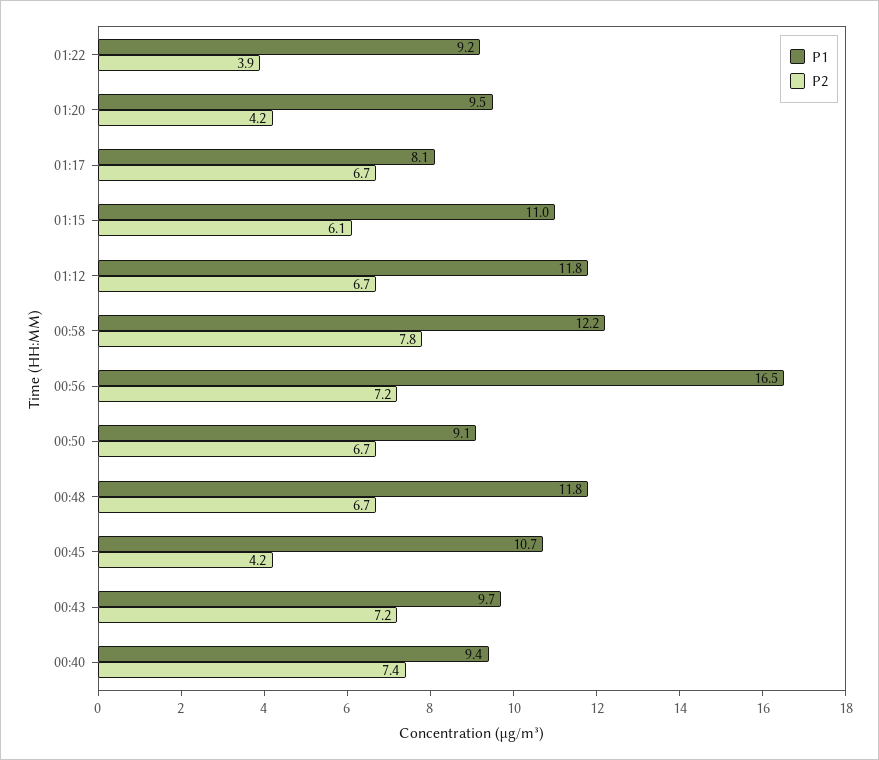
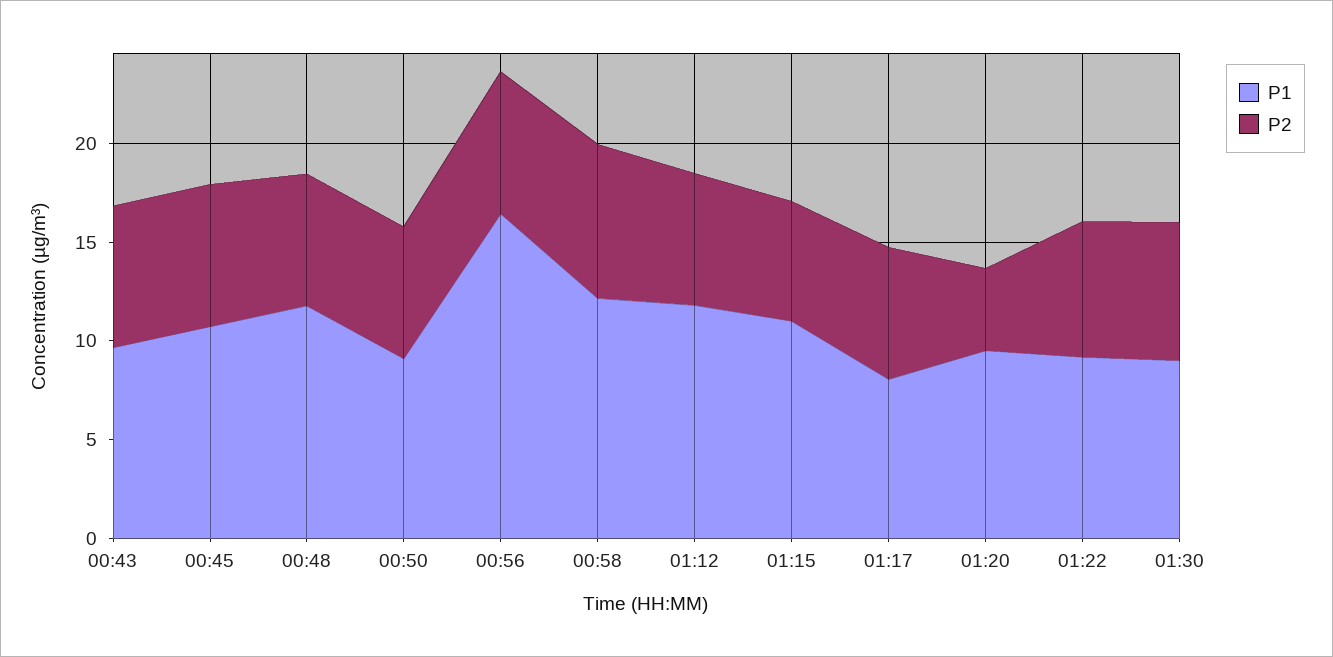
P2, 01:22: 3.9 -> 7
P2, 00:45: 4.2 -> 7
P1, 00:40: 9.4 -> none
P2, 00:40: 7.4 -> none
P1, 01:30: none -> 9
P2, 01:30: none -> 7

